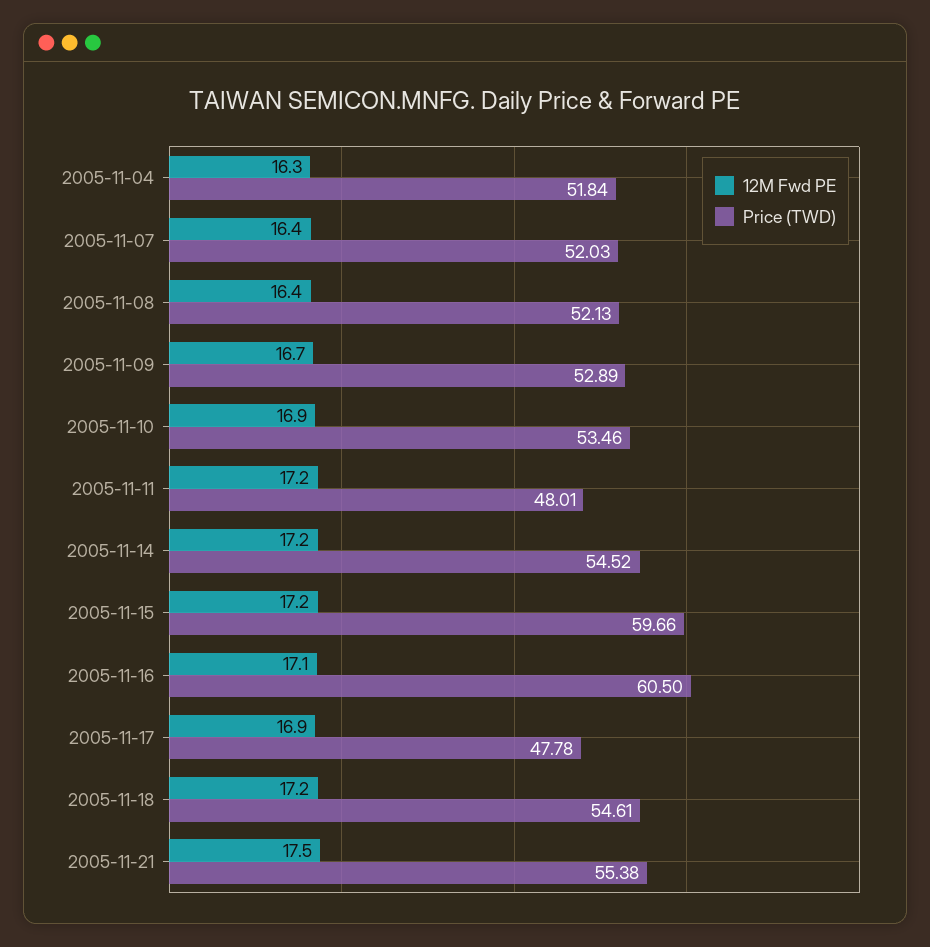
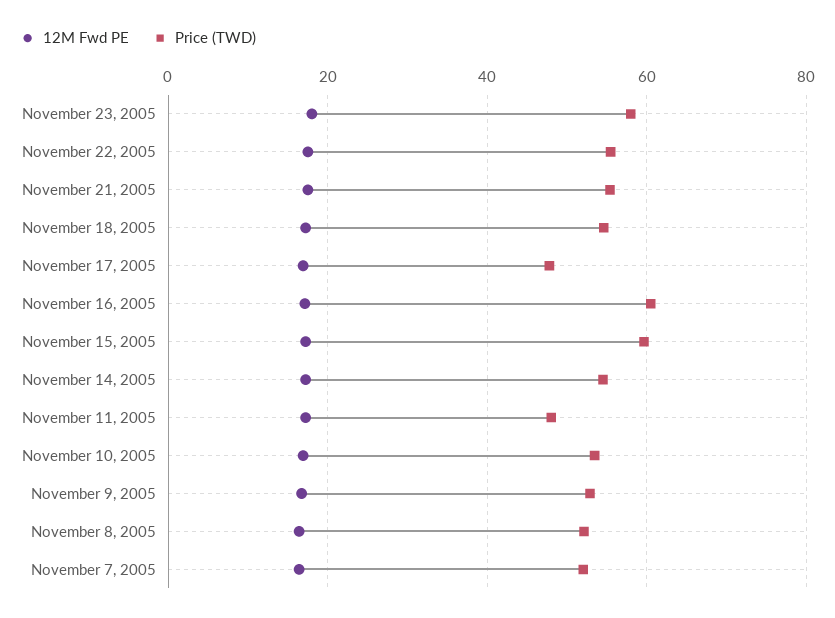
12M Fwd PE, 2005-11-04: 16.3 -> none
Price (TWD), 2005-11-04: 51.84 -> none
12M Fwd PE, November 23, 2005: none -> 18
Price (TWD), November 23, 2005: none -> 58
12M Fwd PE, November 22, 2005: none -> 18
Price (TWD), November 22, 2005: none -> 56

